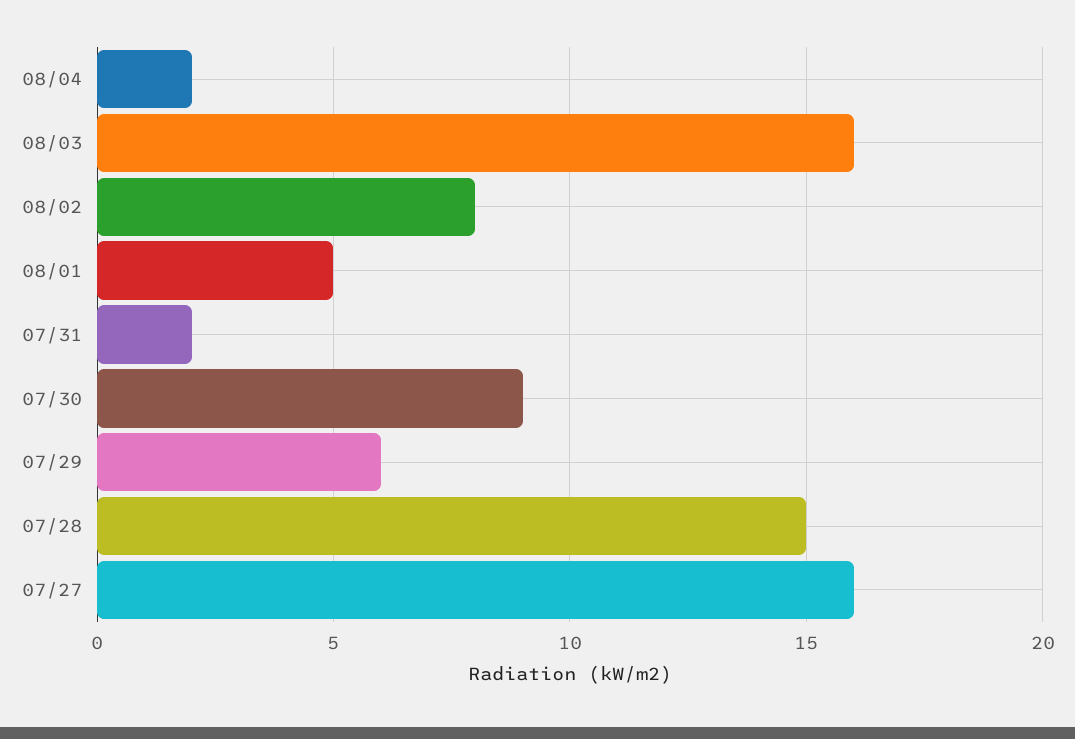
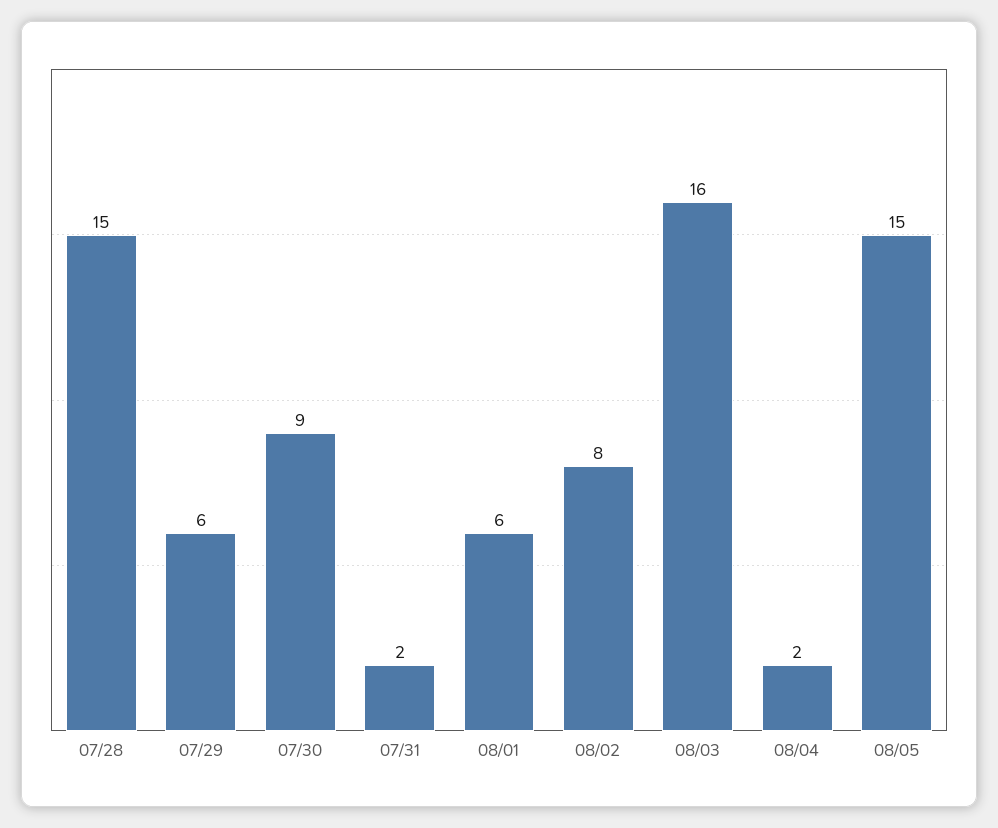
08/01: 5 -> 6
07/27: 16 -> none
08/05: none -> 15

